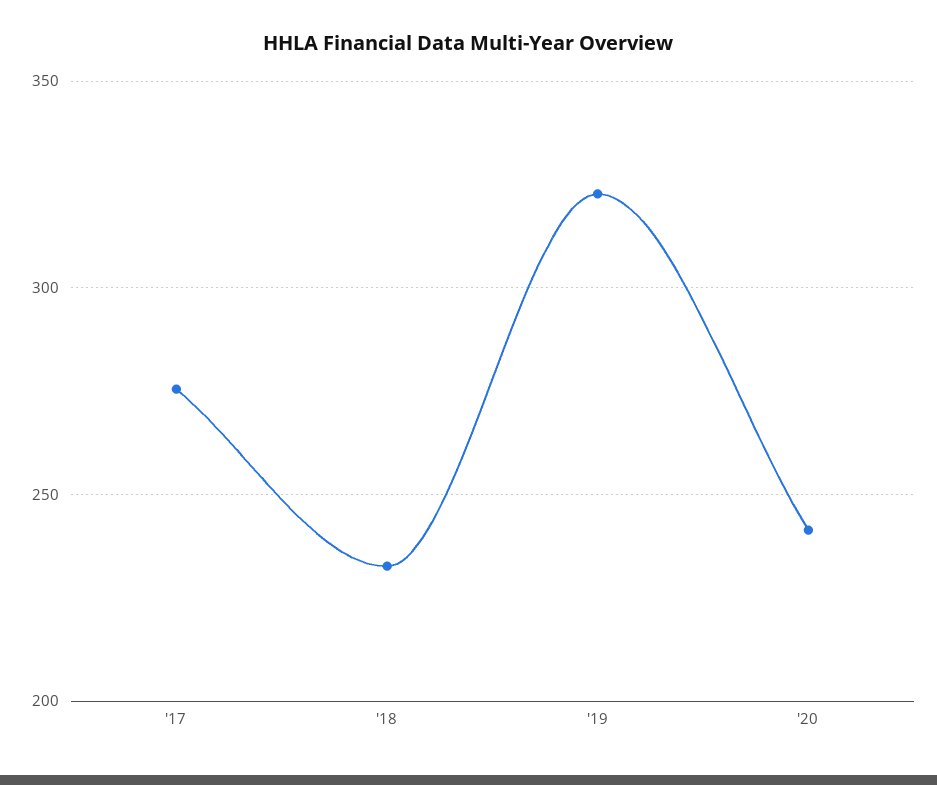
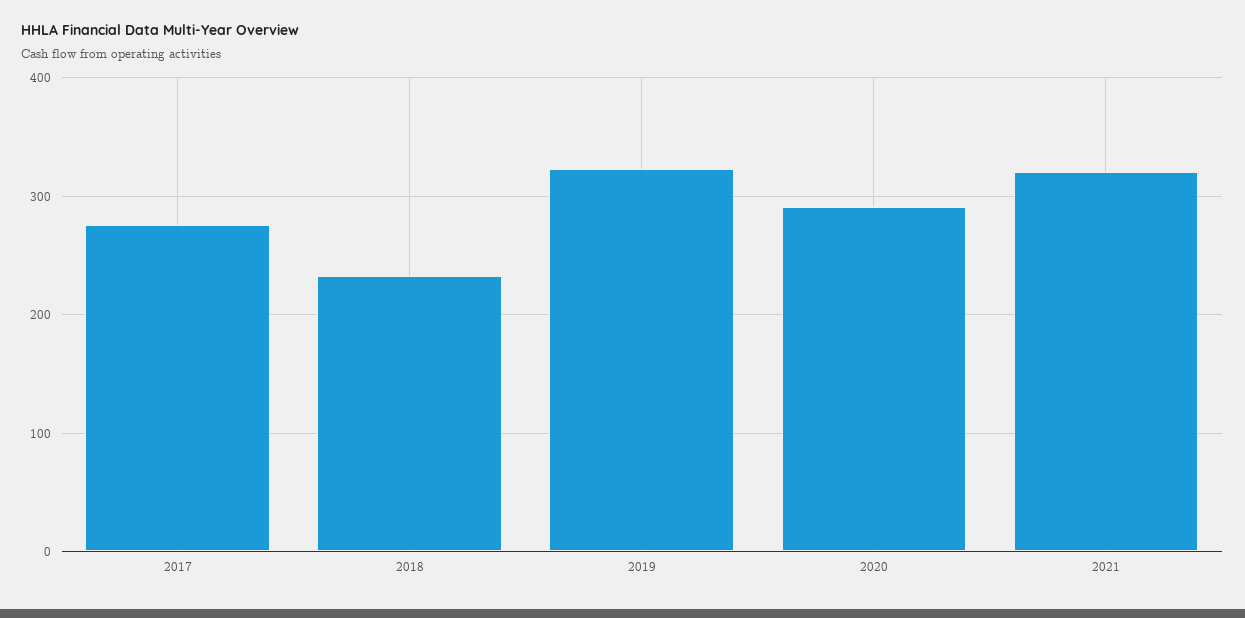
'20: 240 -> 290
2021: none -> 320

